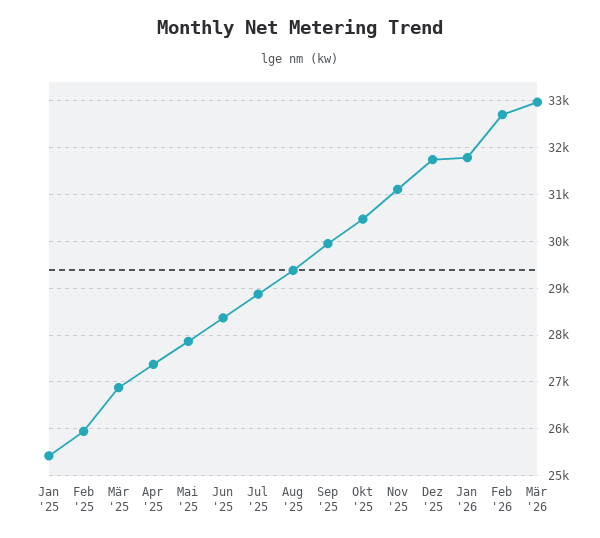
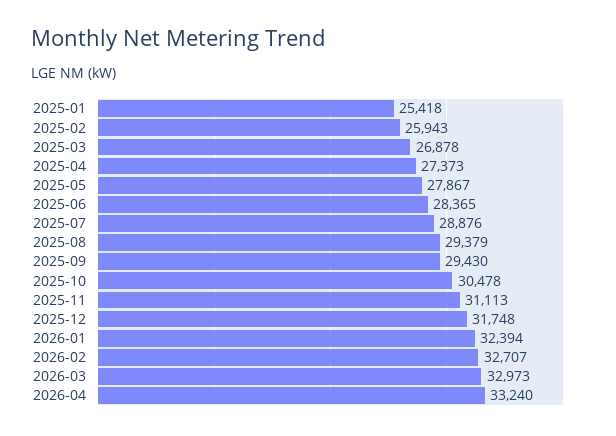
Sep '25: 30000 -> 29430
Jan '26: 31800 -> 32394
2026-04: none -> 33240

